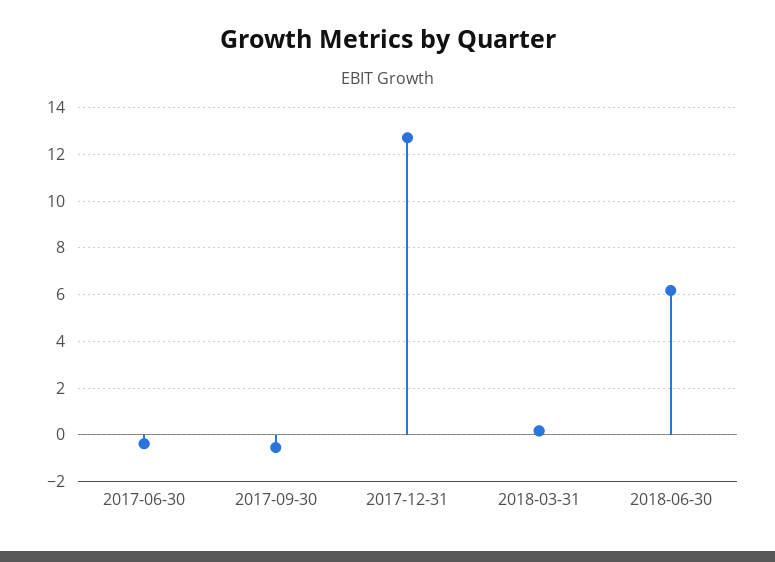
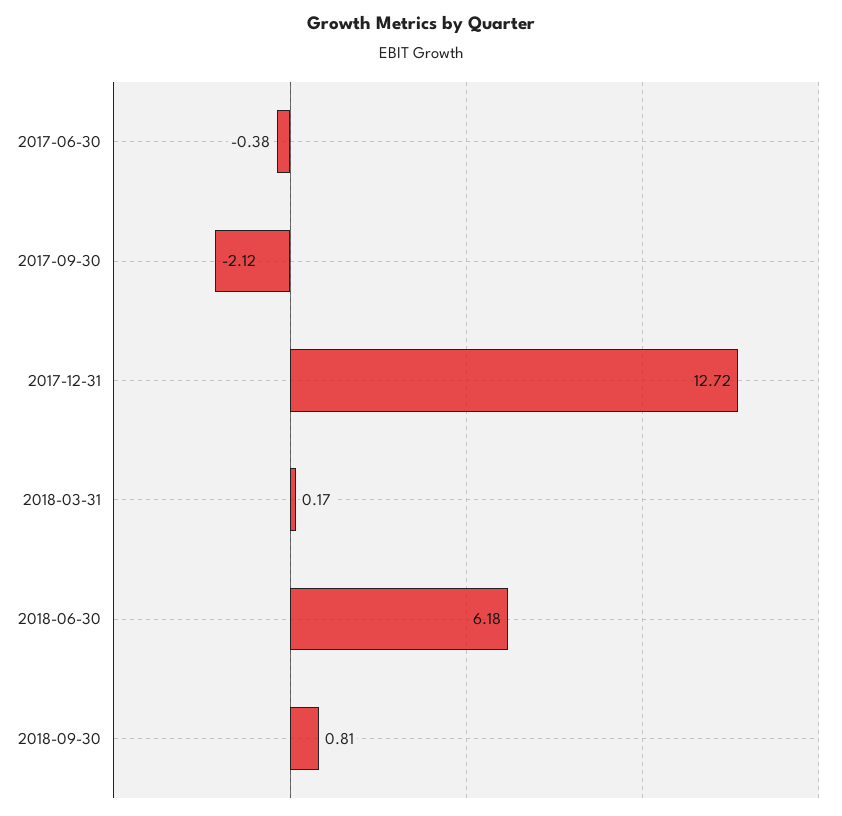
2017-09-30: -0.5 -> -2.12
2018-09-30: none -> 0.81

